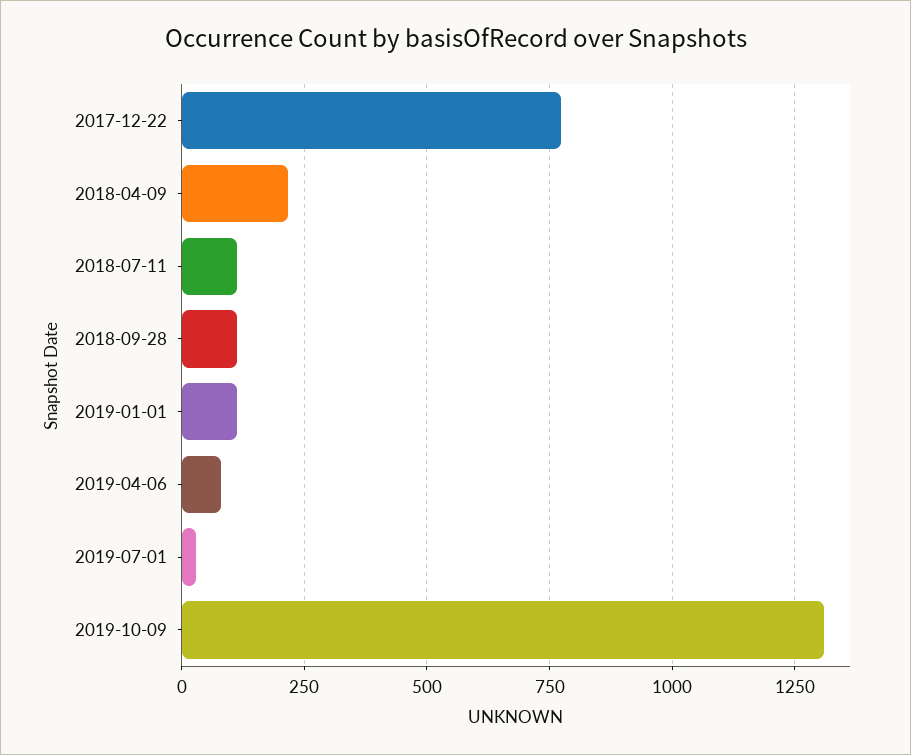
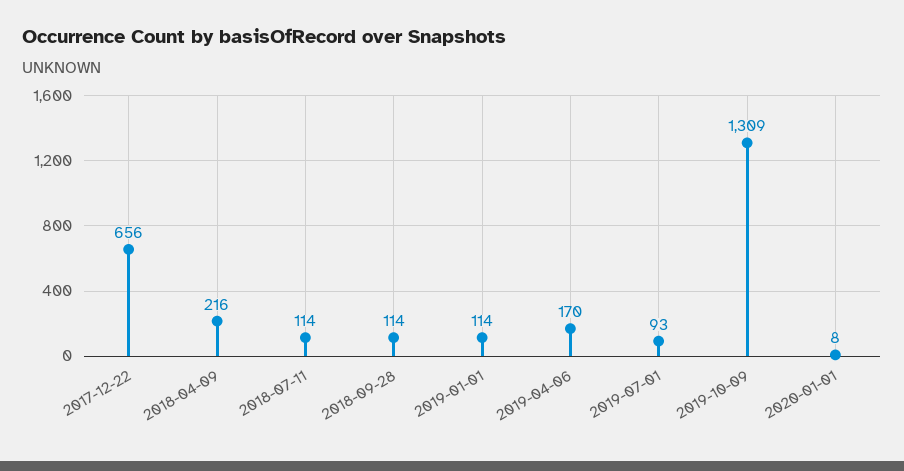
2017-12-22: 775 -> 656
2019-04-06: 75 -> 170
2019-07-01: 25 -> 93
2020-01-01: none -> 8

